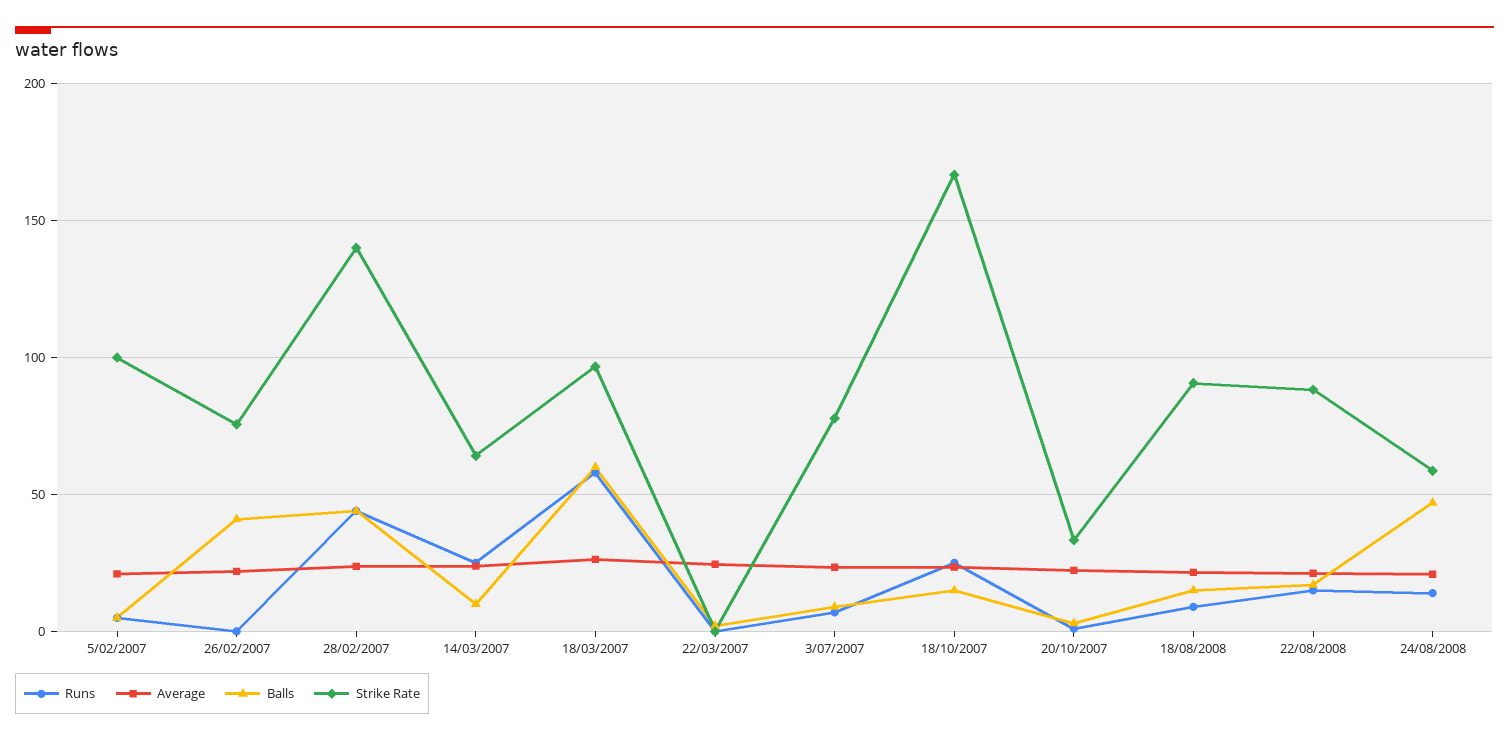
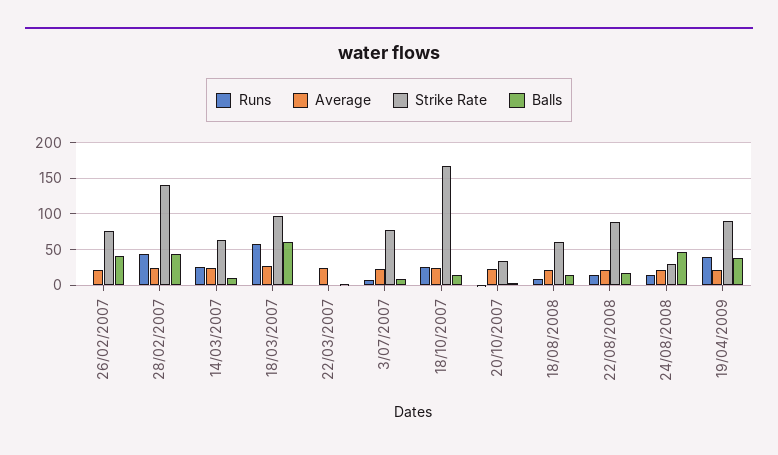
Runs, 5/02/2007: 5 -> none
Average, 5/02/2007: 20 -> none
Balls, 5/02/2007: 5 -> none
Strike Rate, 5/02/2007: 100 -> none
Strike Rate, 18/08/2008: 90 -> 60
Strike Rate, 24/08/2008: 60 -> 30
Runs, 19/04/2009: none -> 40
Average, 19/04/2009: none -> 20
Strike Rate, 19/04/2009: none -> 90
Balls, 19/04/2009: none -> 40

